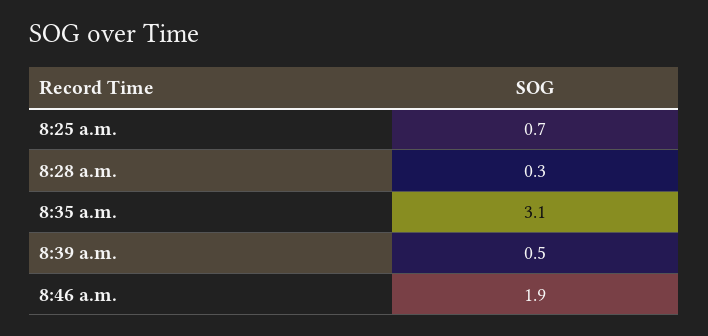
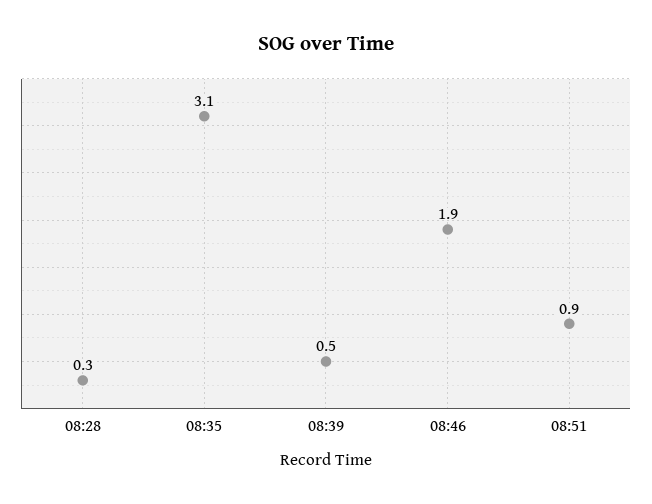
8:25 a.m.: 0.7 -> none
08:51: none -> 0.9

